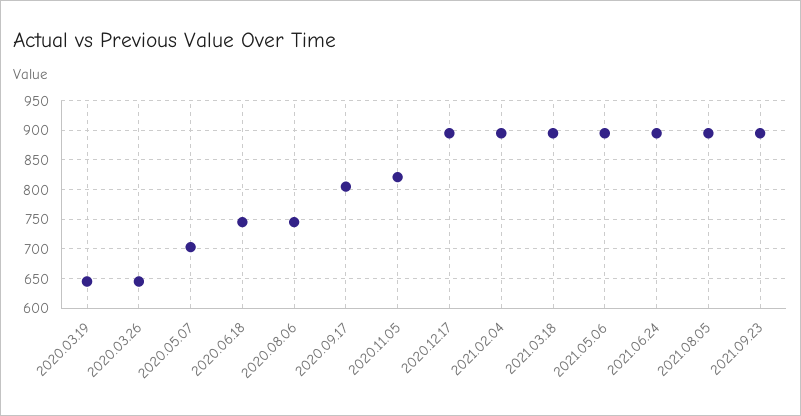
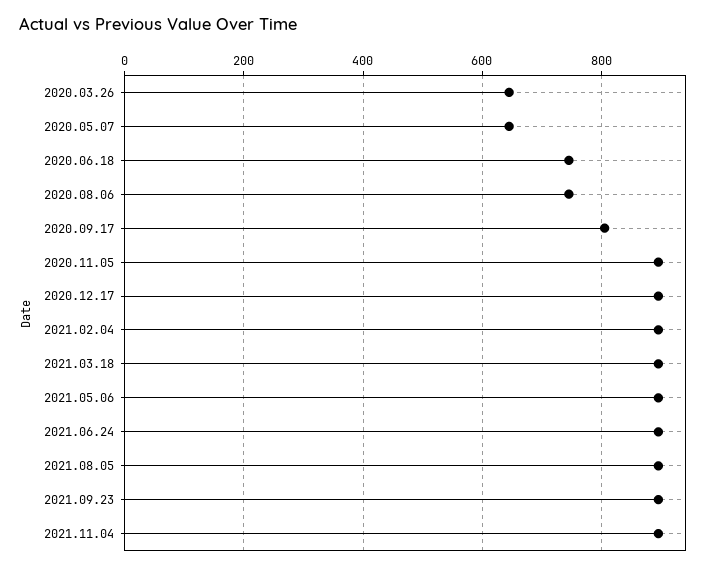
2020.03.19: 650 -> none
2020.05.07: 700 -> 640
2020.11.05: 825 -> 900
2021.11.04: none -> 900

